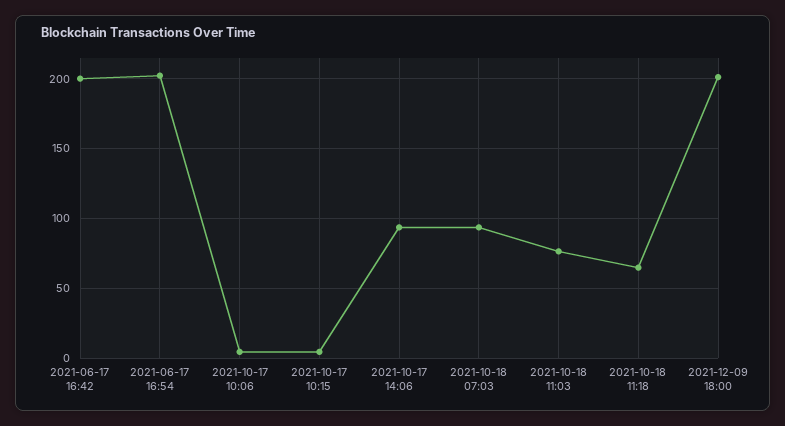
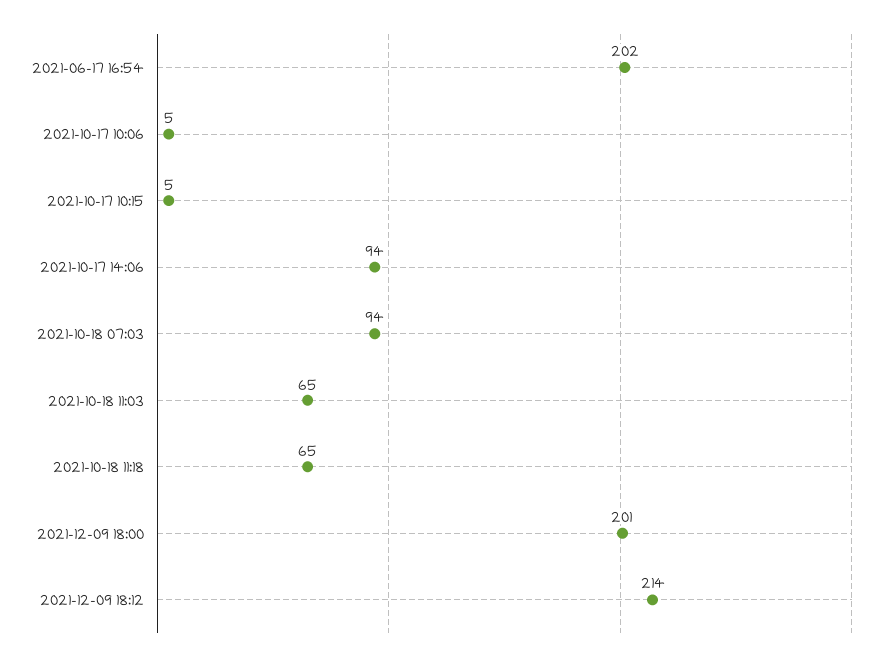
2021-06-17 16:42: 200 -> none
2021-10-18 11:03: 75 -> 65
2021-12-09 18:12: none -> 214

